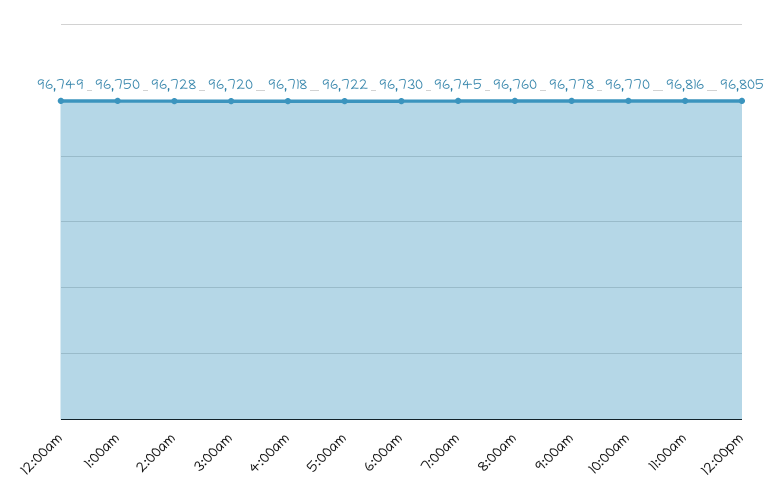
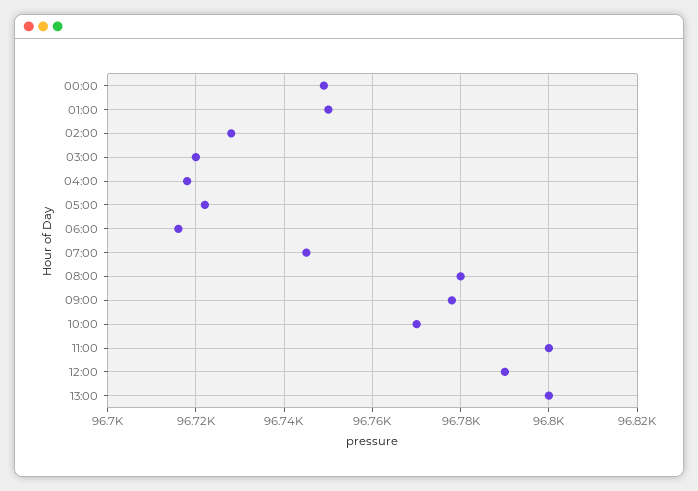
6:00am: 96730 -> 96715
8:00am: 96760 -> 96780
11:00am: 96816 -> 96800
12:00pm: 96805 -> 96790
13:00: none -> 96800

